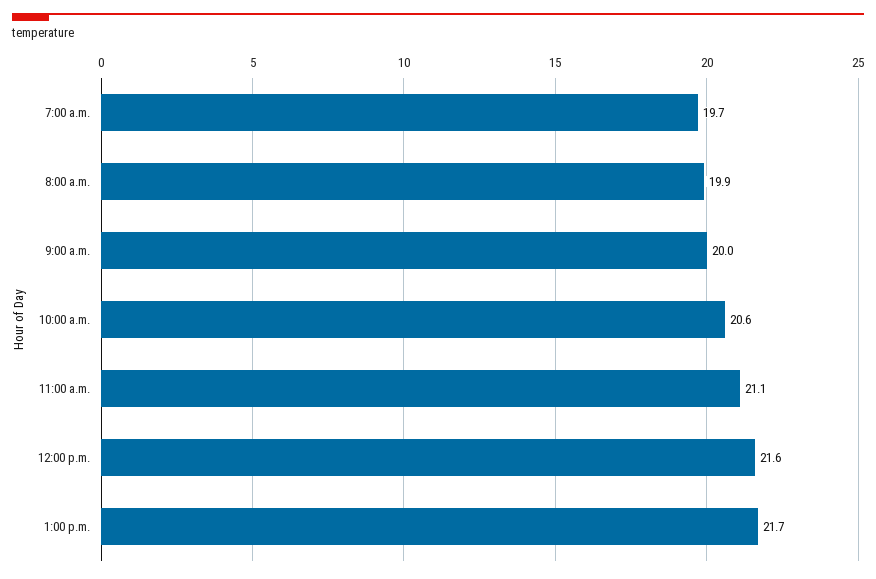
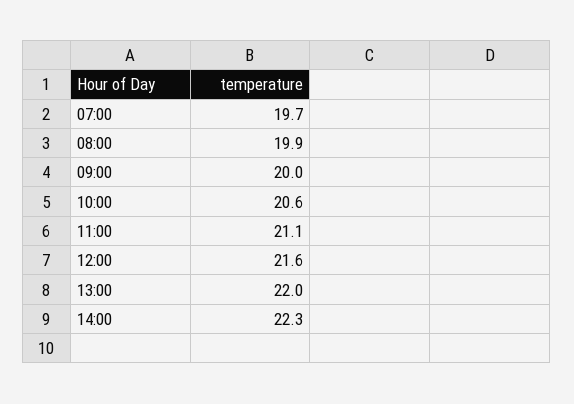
1:00 p.m.: 21.7 -> 22
14:00: none -> 22.3

